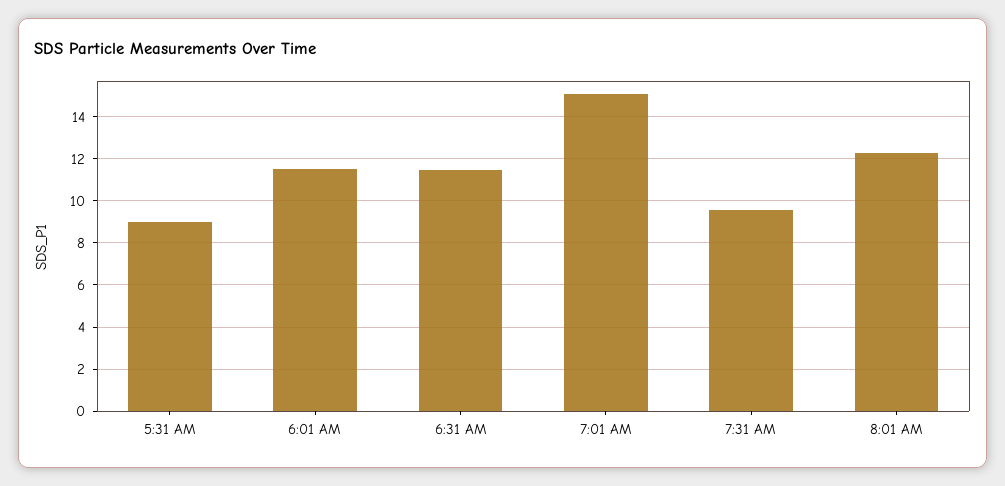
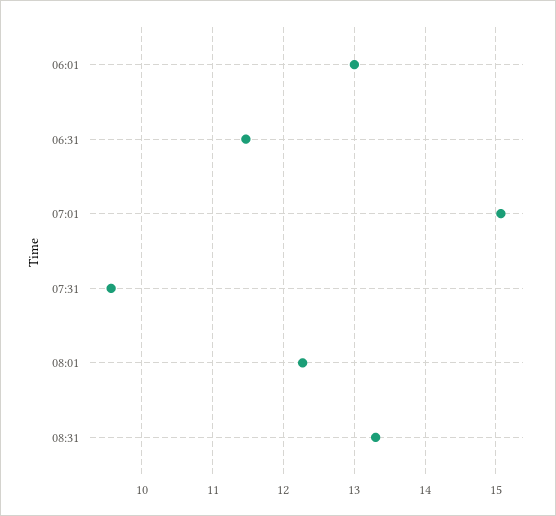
5:31 AM: 9 -> none
6:01 AM: 11.5 -> 13
08:31: none -> 13.3

